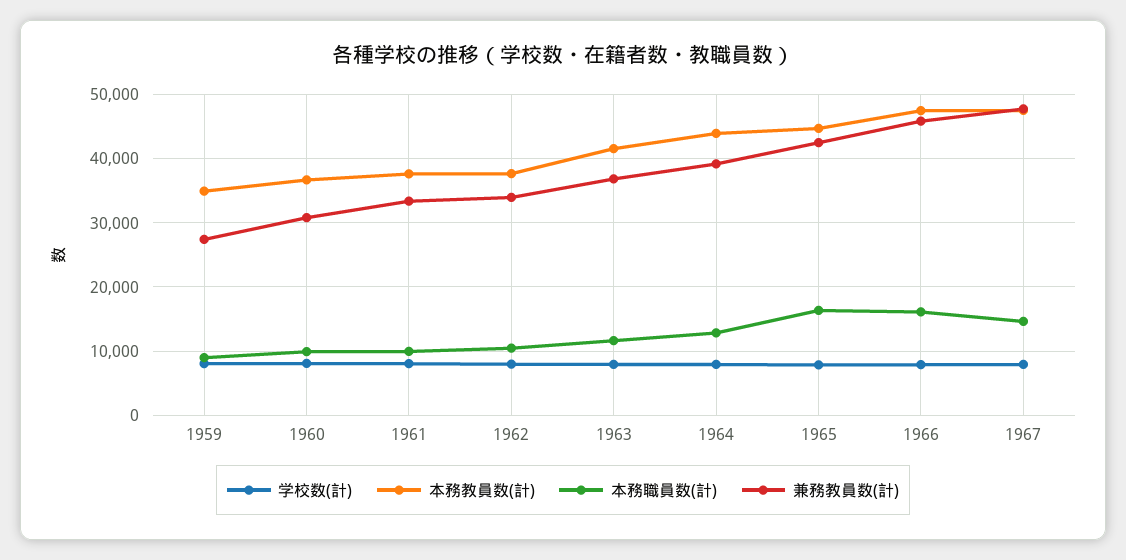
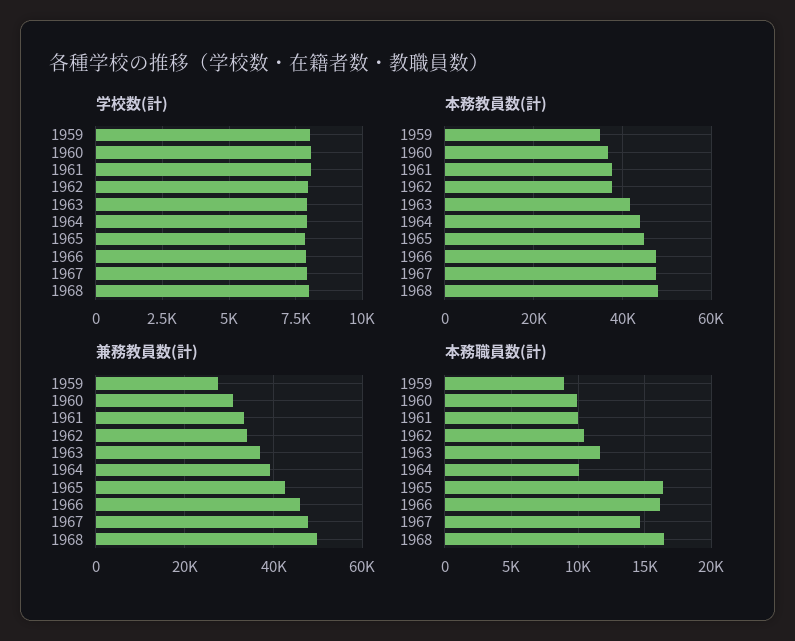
本務職員数(計), 1964: 13000 -> 10000
学校数(計), 1968: none -> 8000
本務教員数(計), 1968: none -> 48000
兼務教員数(計), 1968: none -> 50000
本務職員数(計), 1968: none -> 16500

